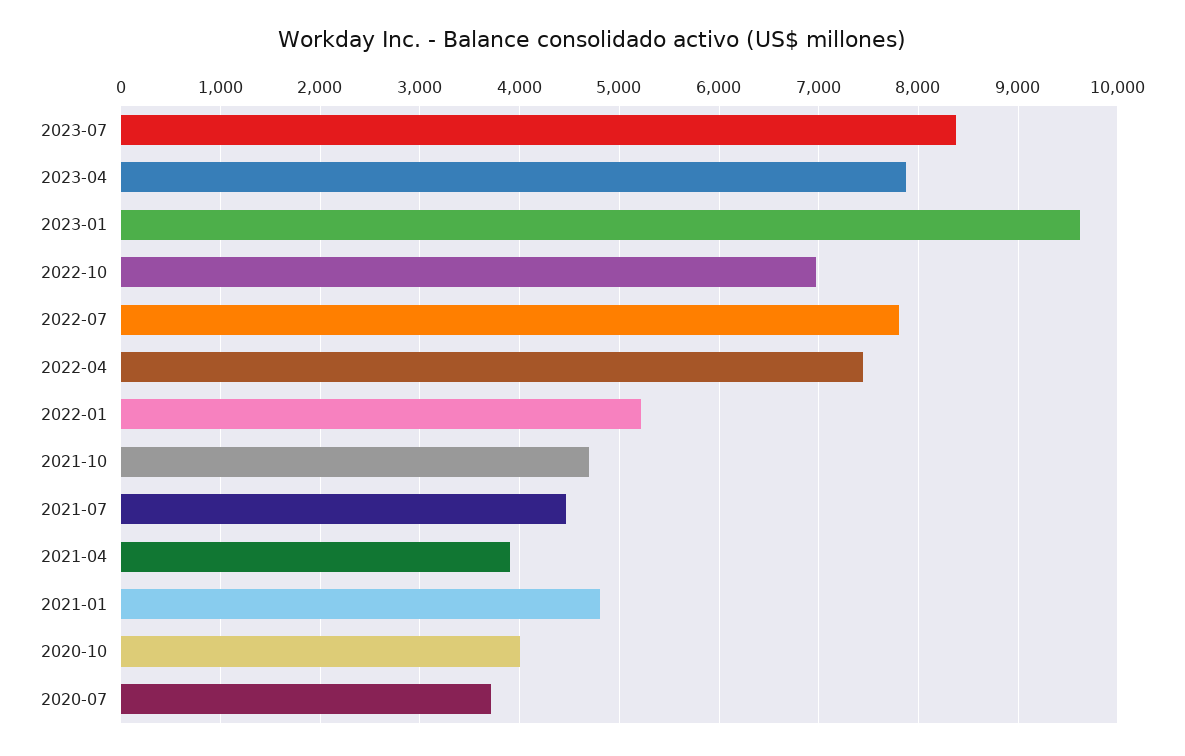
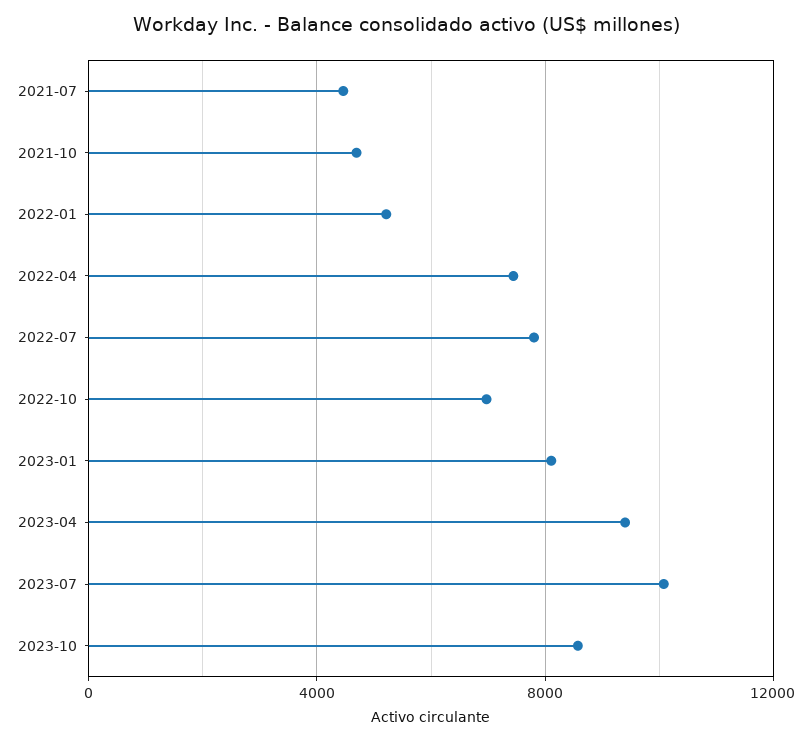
2023-07: 8400 -> 10000
2023-04: 7900 -> 9500
2023-01: 9600 -> 8000
2021-04: 3900 -> none
2021-01: 4800 -> none
2020-10: 4000 -> none
2020-07: 3700 -> none
2023-10: none -> 8500

